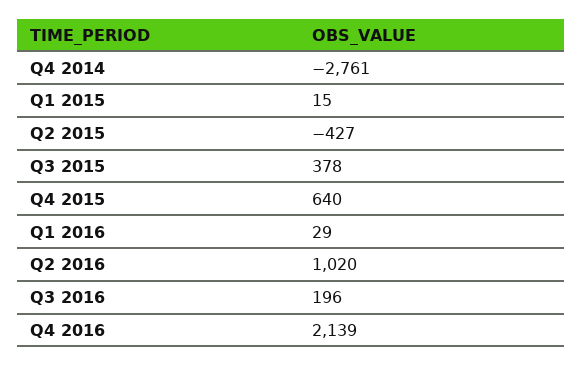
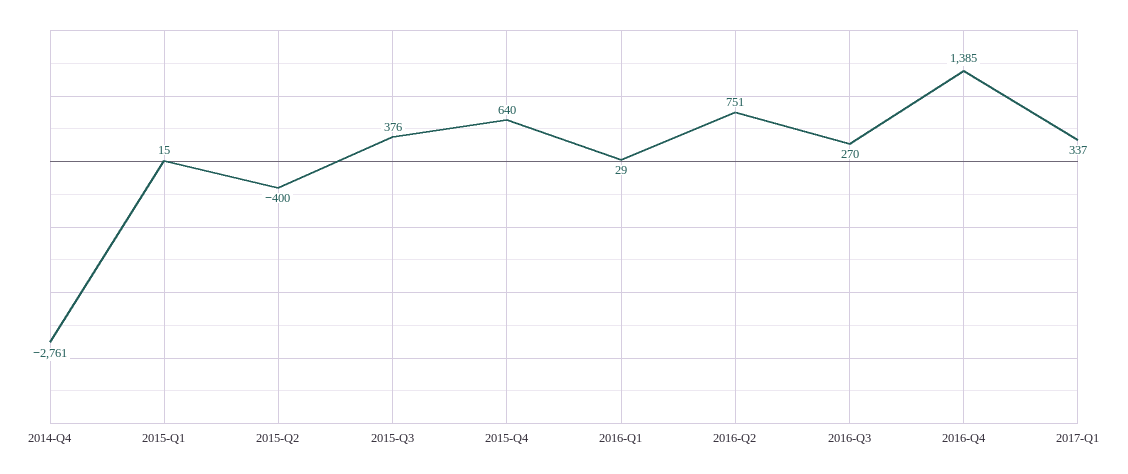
Q2 2015: -427 -> -400
Q3 2015: 378 -> 376
Q2 2016: 1020 -> 751
Q3 2016: 196 -> 270
Q4 2016: 2139 -> 1385
2017-Q1: none -> 337

